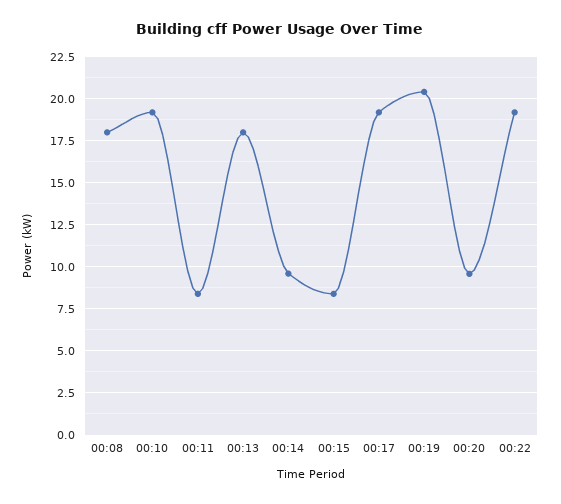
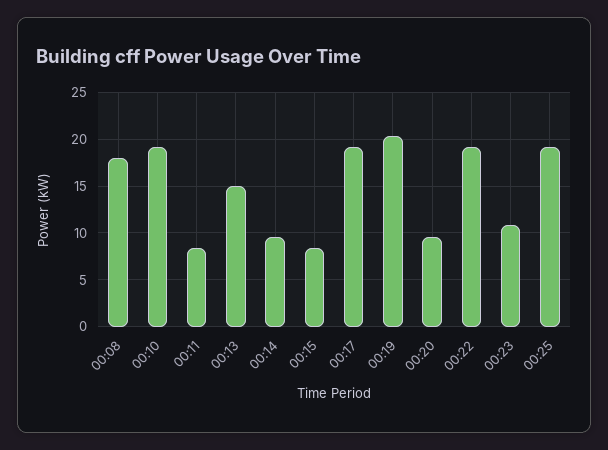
00:13: 18 -> 15
00:23: none -> 11
00:25: none -> 19

